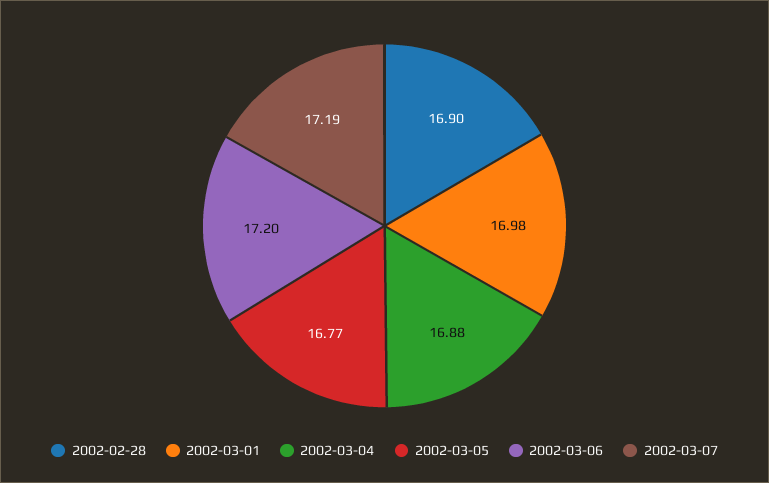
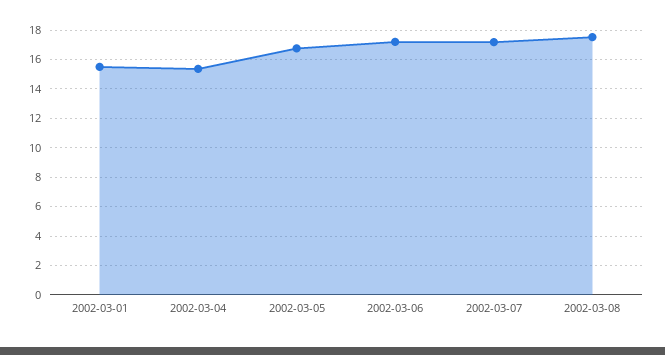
2002-02-28: 16.9 -> none
2002-03-01: 16.98 -> 15.5
2002-03-04: 16.88 -> 15.5
2002-03-08: none -> 17.5

